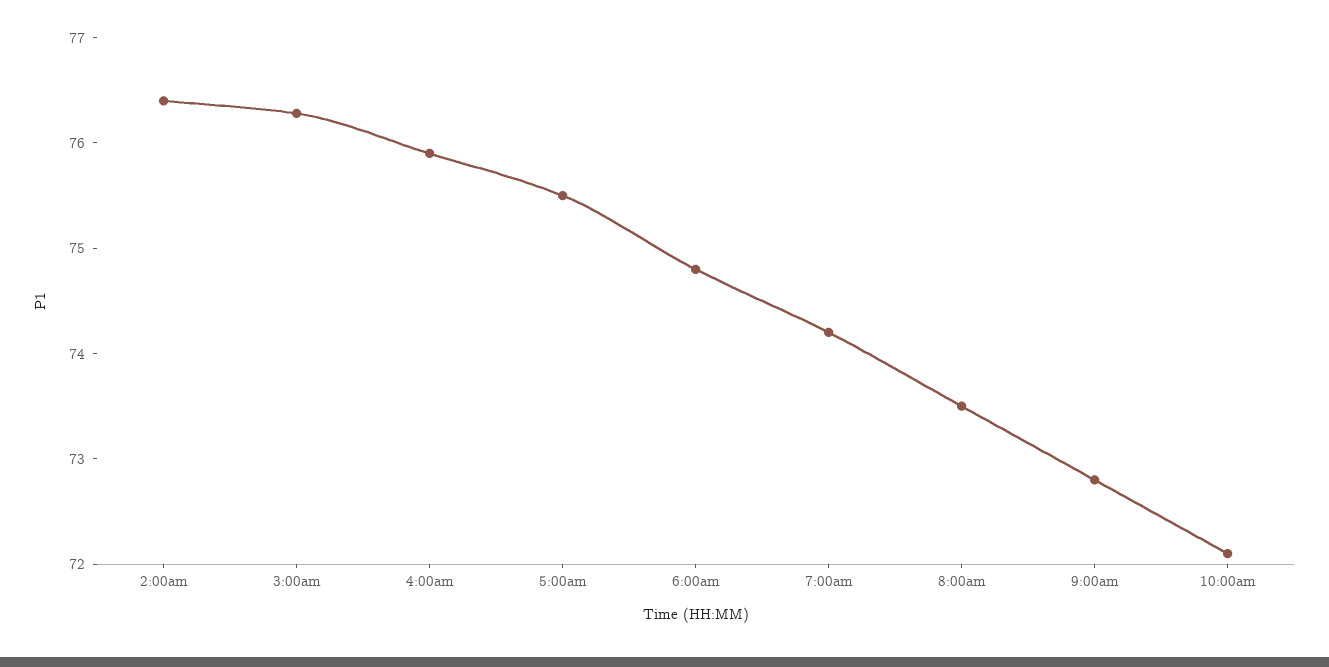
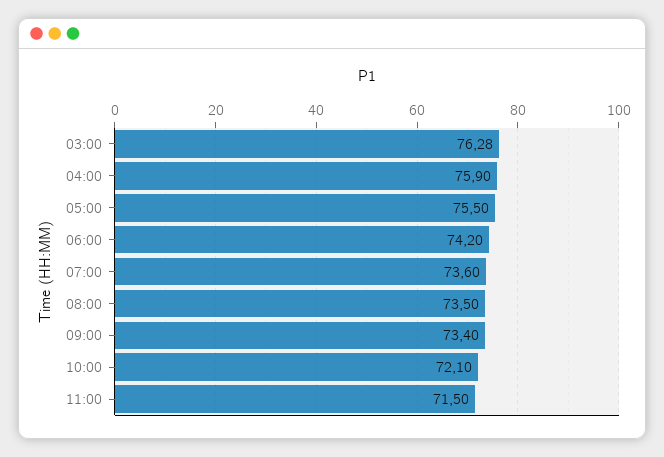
2:00am: 76.4 -> none
6:00am: 74.8 -> 74.2
7:00am: 74.2 -> 73.6
9:00am: 72.8 -> 73.4
11:00: none -> 71.5

